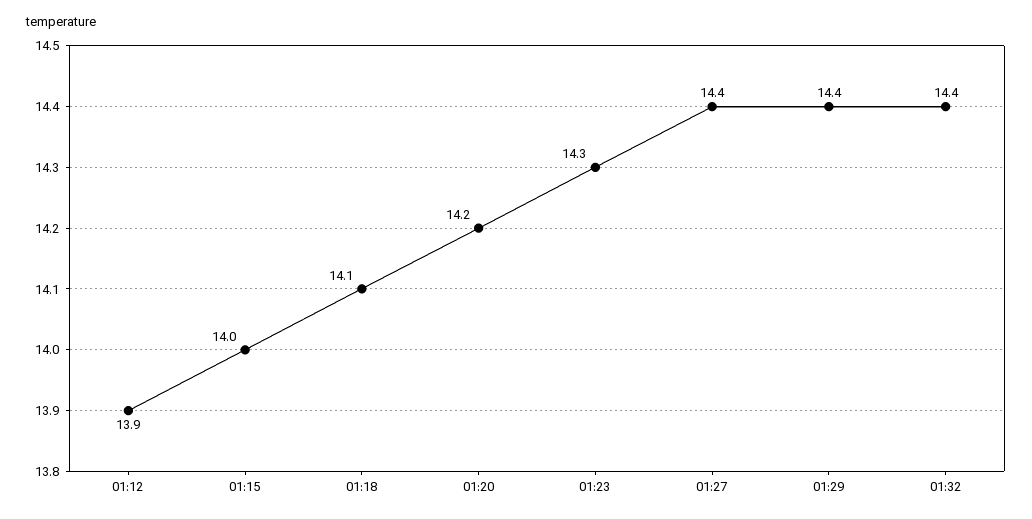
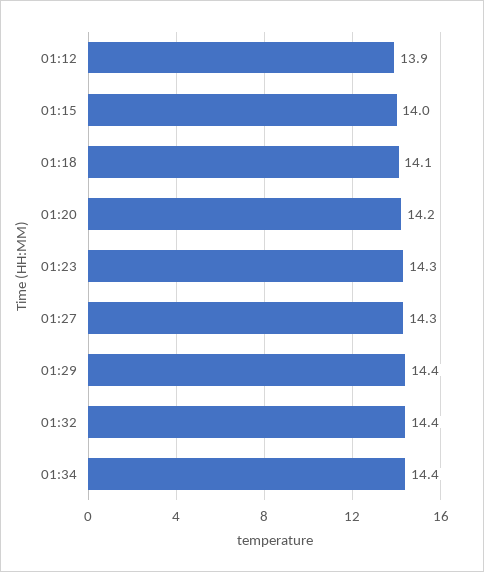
01:27: 14.4 -> 14.3
01:34: none -> 14.4

